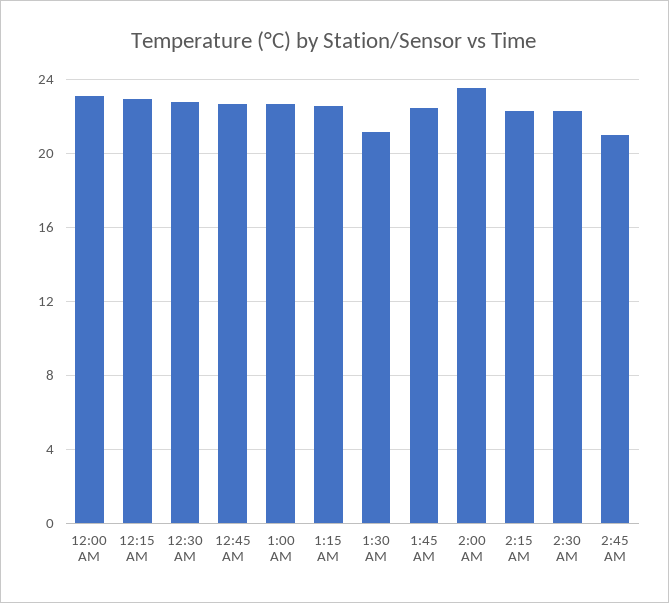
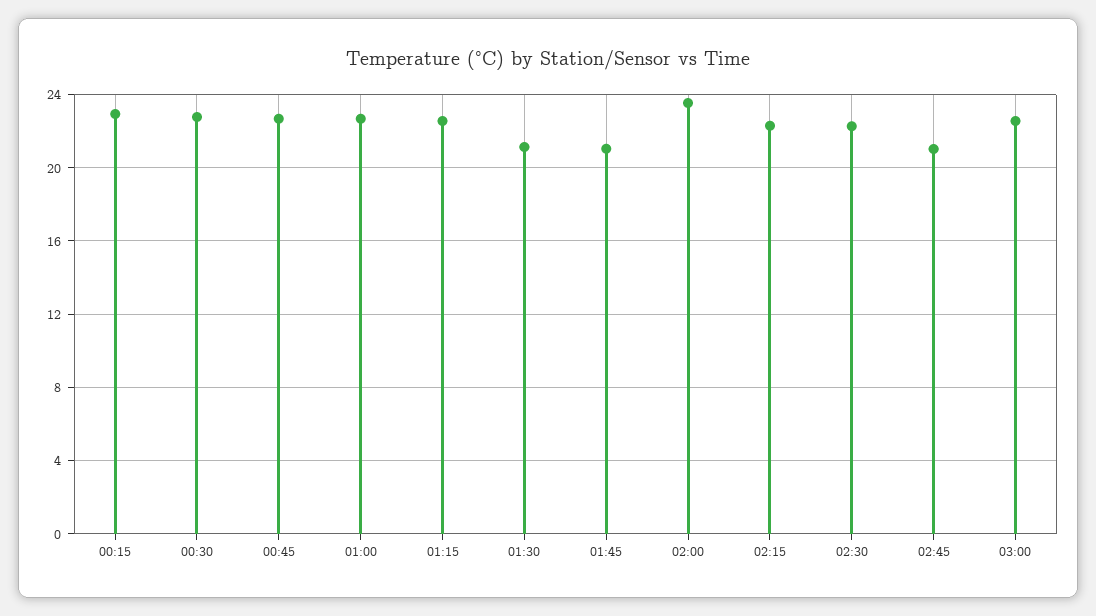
12:00 AM: 23 -> none
1:45 AM: 22.5 -> 21
03:00: none -> 22.5

